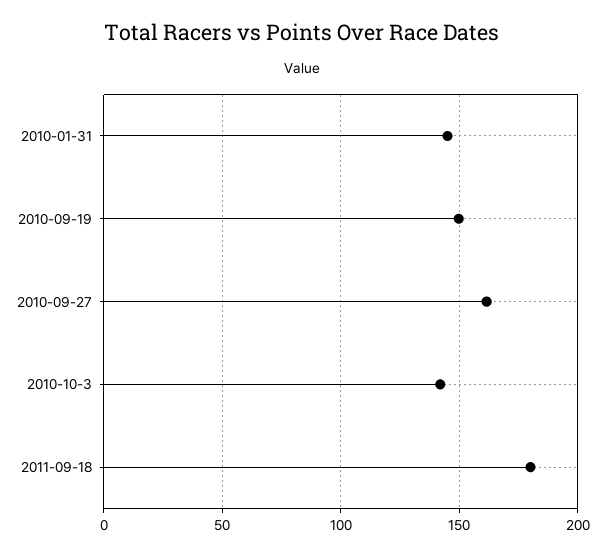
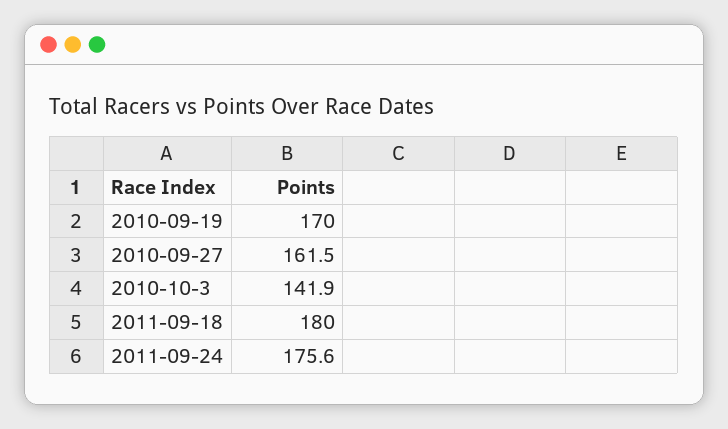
2010-01-31: 145 -> none
2010-09-19: 150 -> 170
2011-09-24: none -> 175.6

